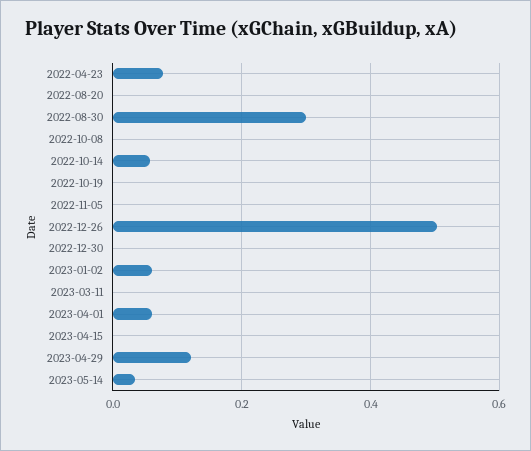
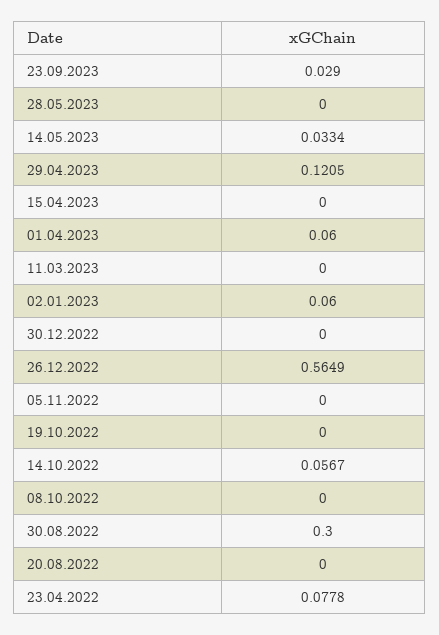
2022-12-26: 0.5 -> 0.5649
23.09.2023: none -> 0.029
28.05.2023: none -> 0

